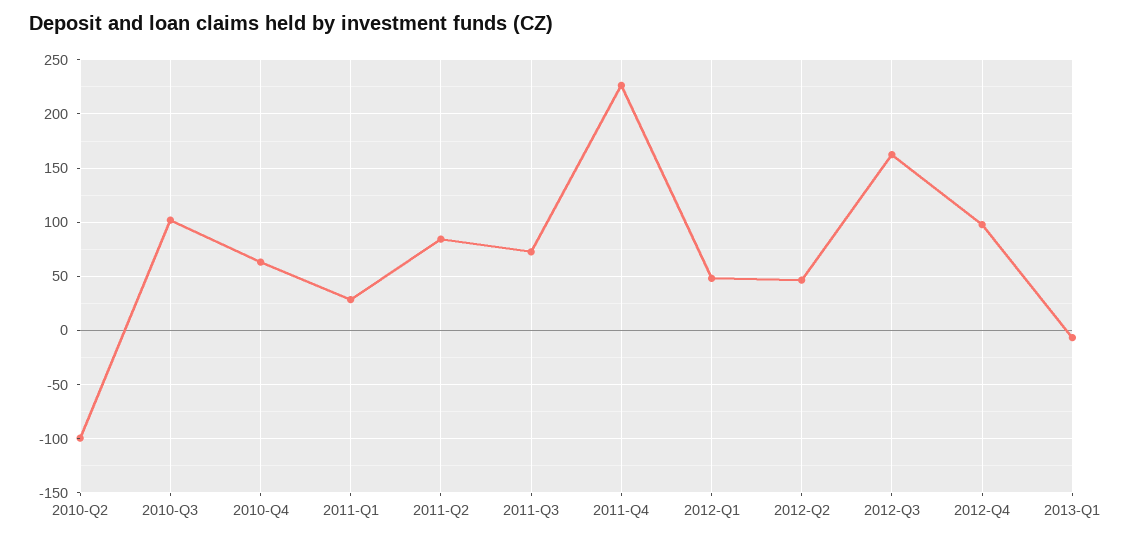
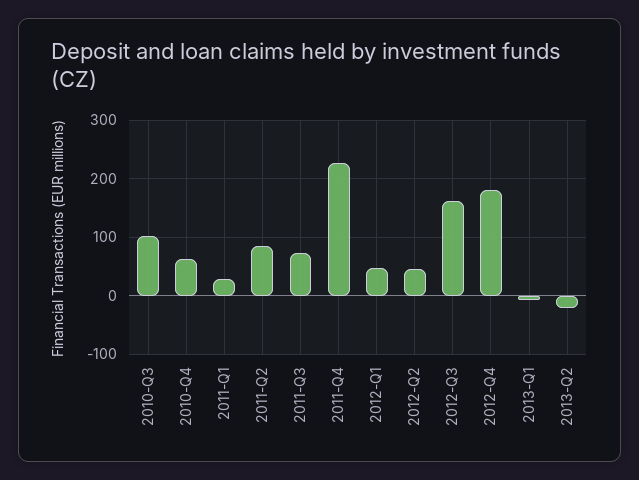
2010-Q2: -100 -> none
2012-Q4: 100 -> 180
2013-Q2: none -> -20

